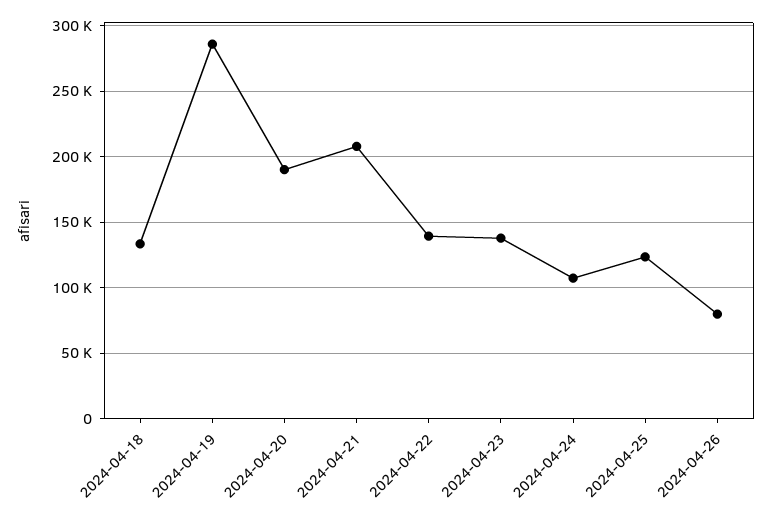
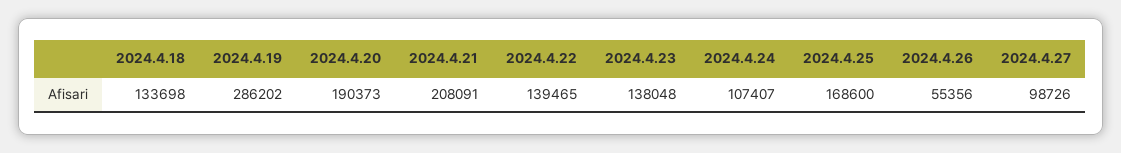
2024-04-25: 125000 -> 168600
2024-04-26: 80000 -> 55356
2024.4.27: none -> 98726

